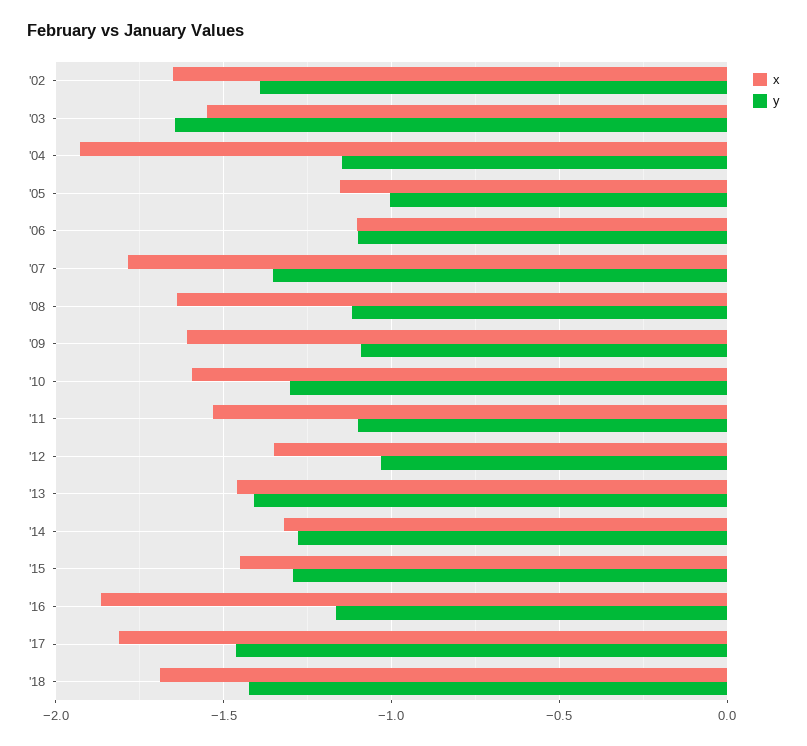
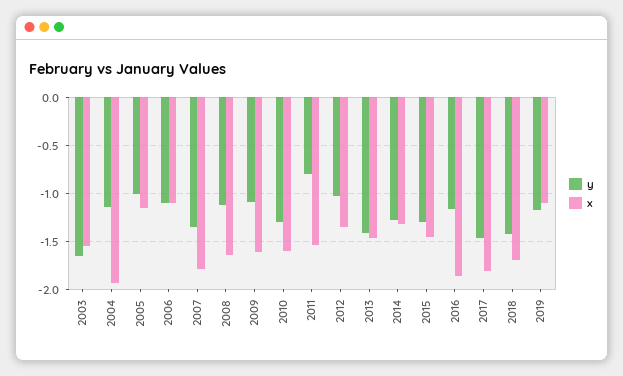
x, '02: -1.65 -> none
y, '02: -1.4 -> none
y, '11: -1.1 -> -0.8
y, 2019: none -> -1.2
x, 2019: none -> -1.1

